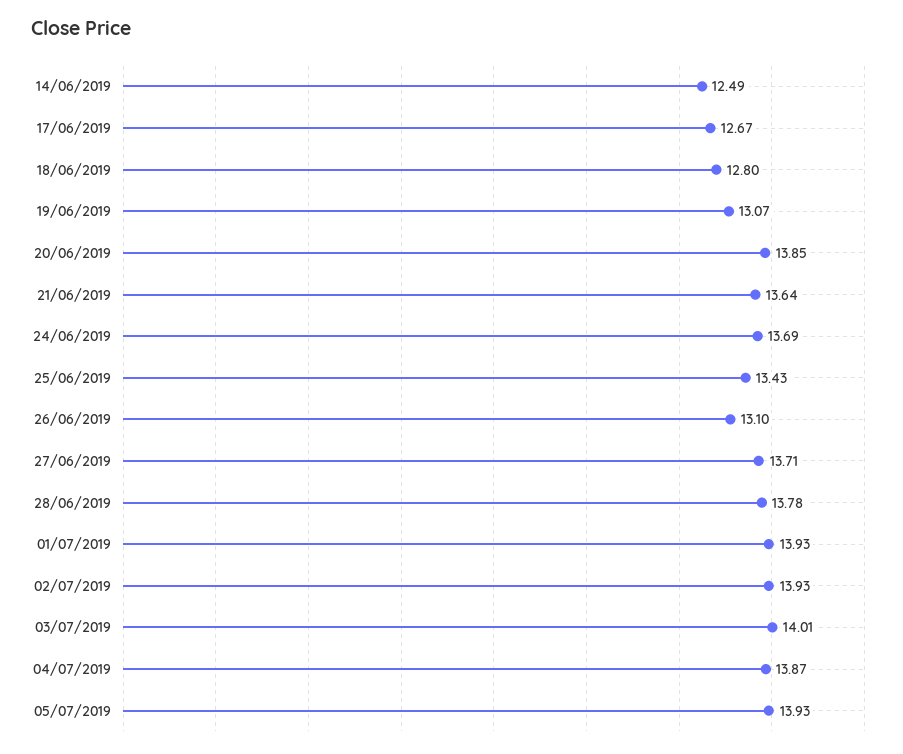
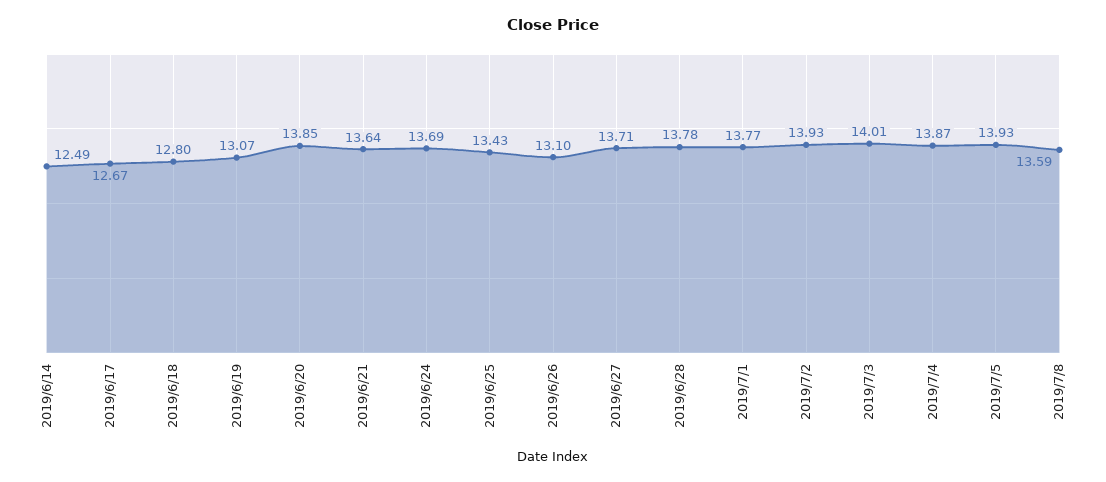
01/07/2019: 13.93 -> 13.77
2019/7/8: none -> 13.59

